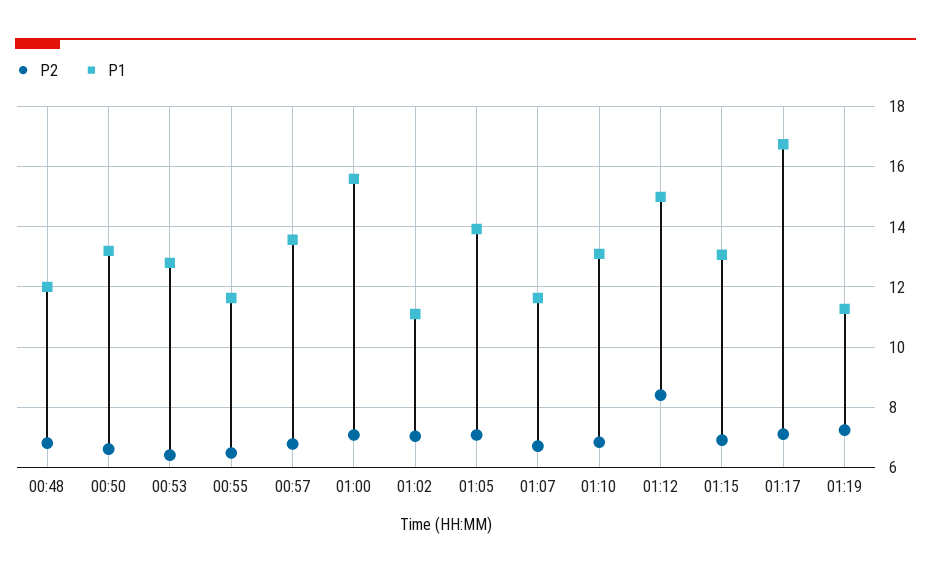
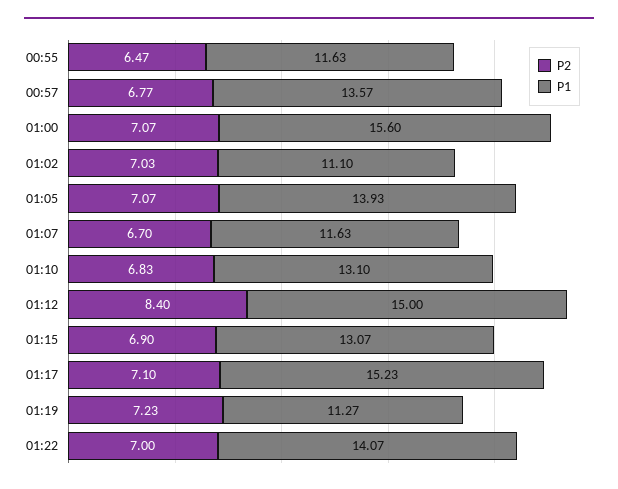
P2, 00:48: 6.8 -> none
P1, 00:48: 12 -> none
P2, 00:50: 6.6 -> none
P1, 00:50: 13.2 -> none
P2, 00:53: 6.4 -> none
P1, 00:53: 12.8 -> none
P1, 01:17: 16.8 -> 15.23
P2, 01:22: none -> 7
P1, 01:22: none -> 14.07

